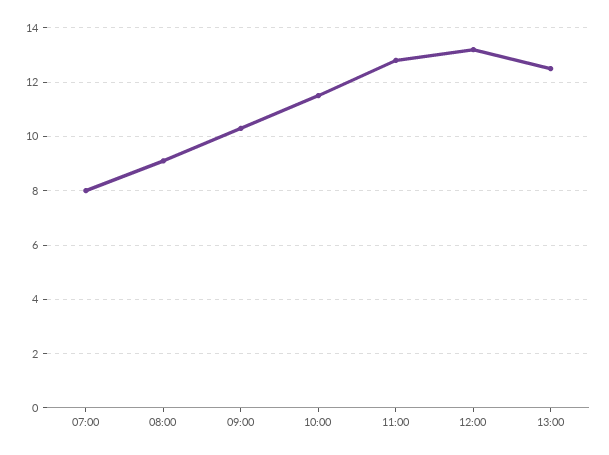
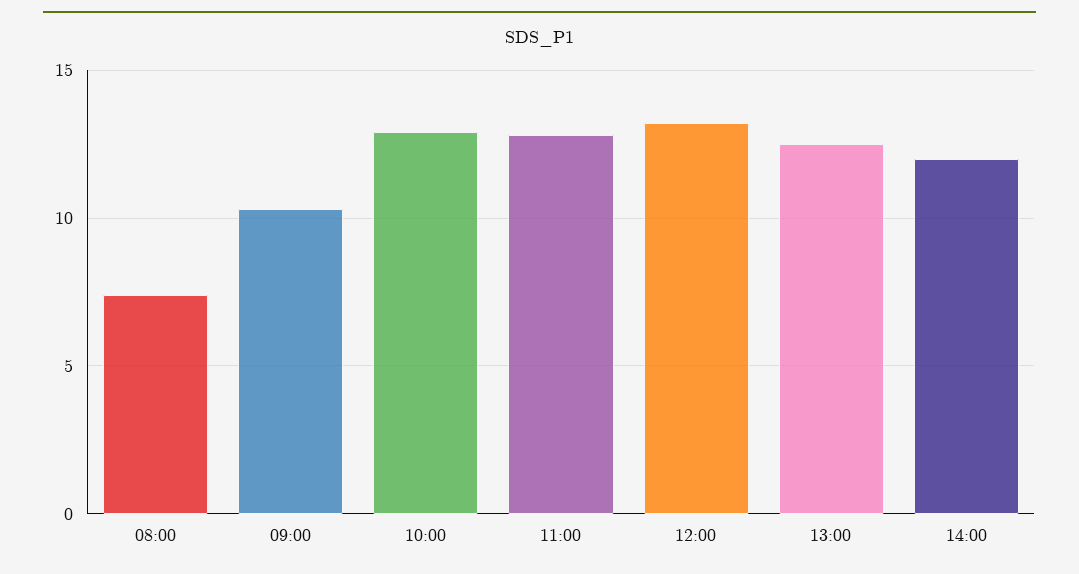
07:00: 8 -> none
08:00: 9 -> 7.5
10:00: 11.5 -> 13
14:00: none -> 12

